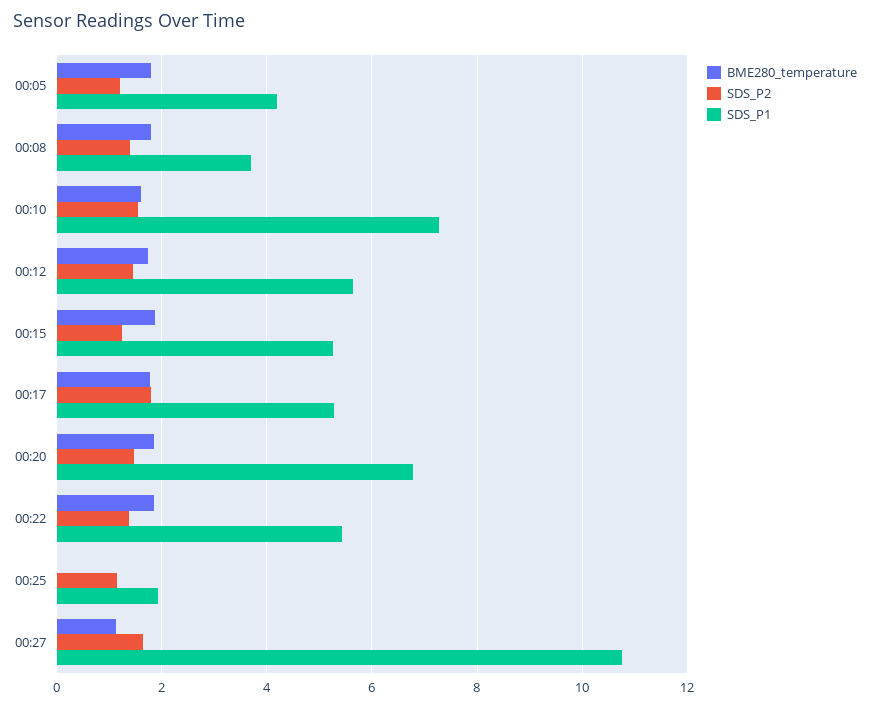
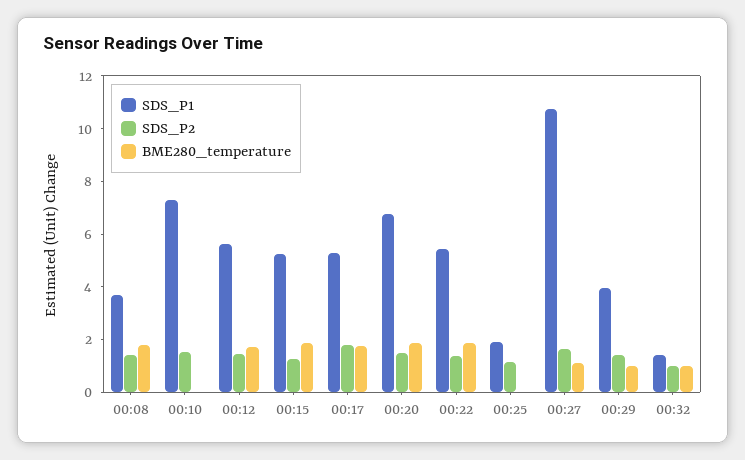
BME280_temperature, 00:05: 1.8 -> none
SDS_P2, 00:05: 1.2 -> none
SDS_P1, 00:05: 4.2 -> none
BME280_temperature, 00:10: 1.6 -> 0
SDS_P1, 00:29: none -> 4
SDS_P2, 00:29: none -> 1.5
BME280_temperature, 00:29: none -> 1
SDS_P1, 00:32: none -> 1.5
SDS_P2, 00:32: none -> 1
BME280_temperature, 00:32: none -> 1

